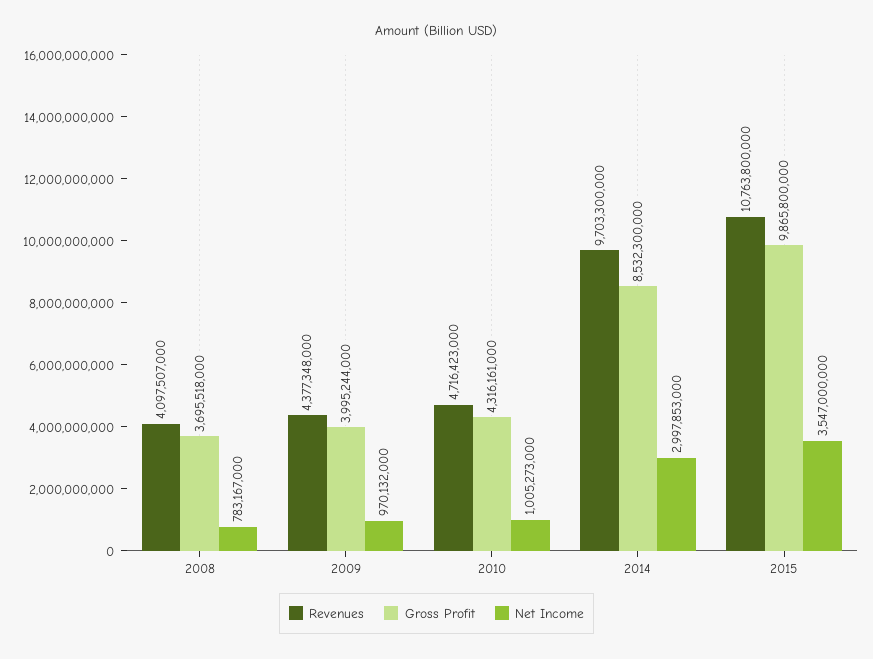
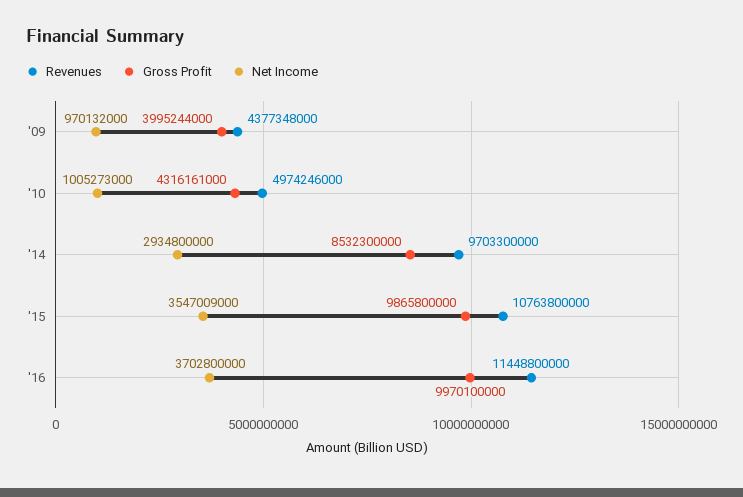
Revenues, 2008: 4097507000 -> none
Gross Profit, 2008: 3695518000 -> none
Net Income, 2008: 783167000 -> none
Revenues, 2010: 4716423000 -> 4974246000
Net Income, 2014: 2997853000 -> 2934800000
Net Income, 2015: 3547000000 -> 3547009000
Revenues, '16: none -> 11448800000
Gross Profit, '16: none -> 9970100000
Net Income, '16: none -> 3702800000

